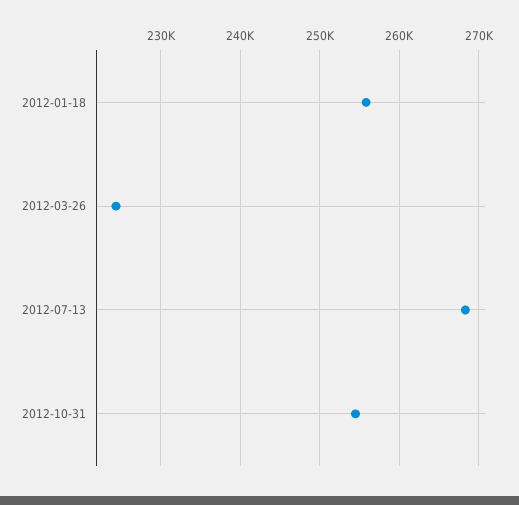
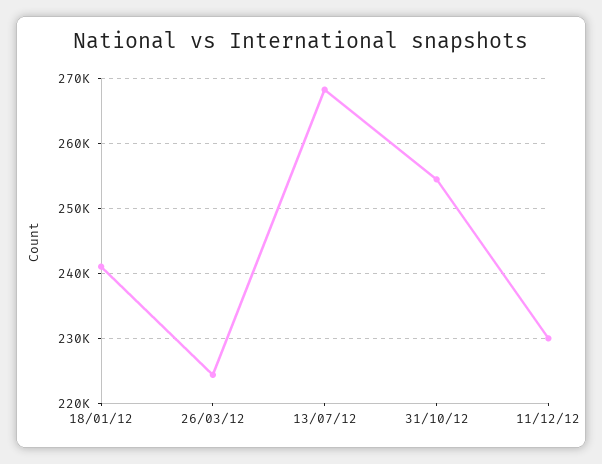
2012-01-18: 256000 -> 241000
11/12/12: none -> 230000

